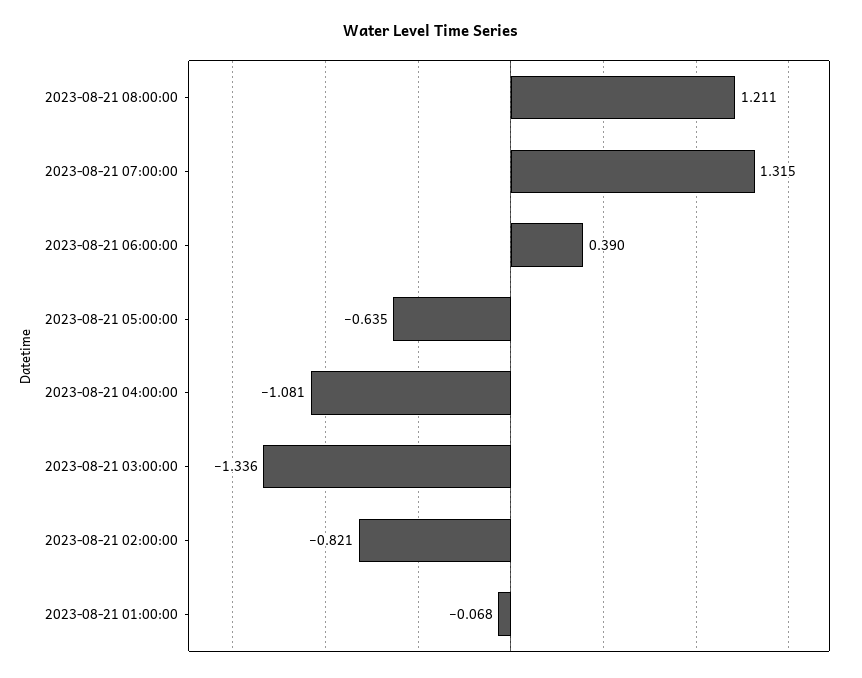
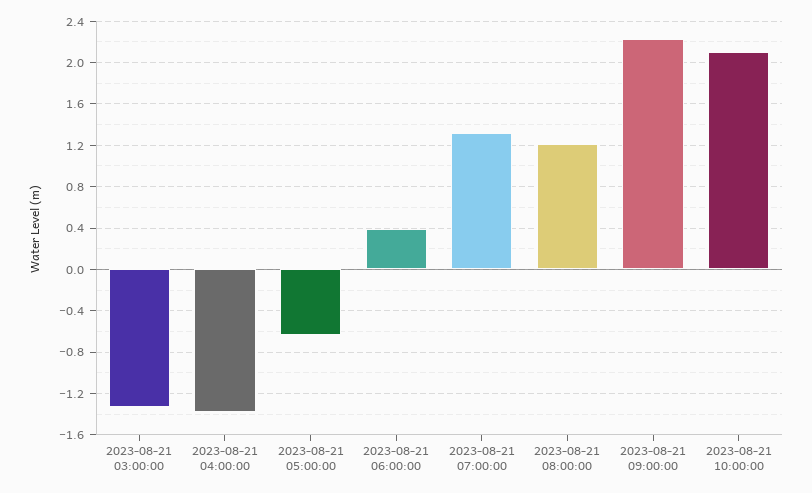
2023-08-21 04:00:00: -1.081 -> -1.4
2023-08-21 02:00:00: -0.821 -> none
2023-08-21 01:00:00: -0.068 -> none
2023-08-21 09:00:00: none -> 2.2
2023-08-21 10:00:00: none -> 2.1

